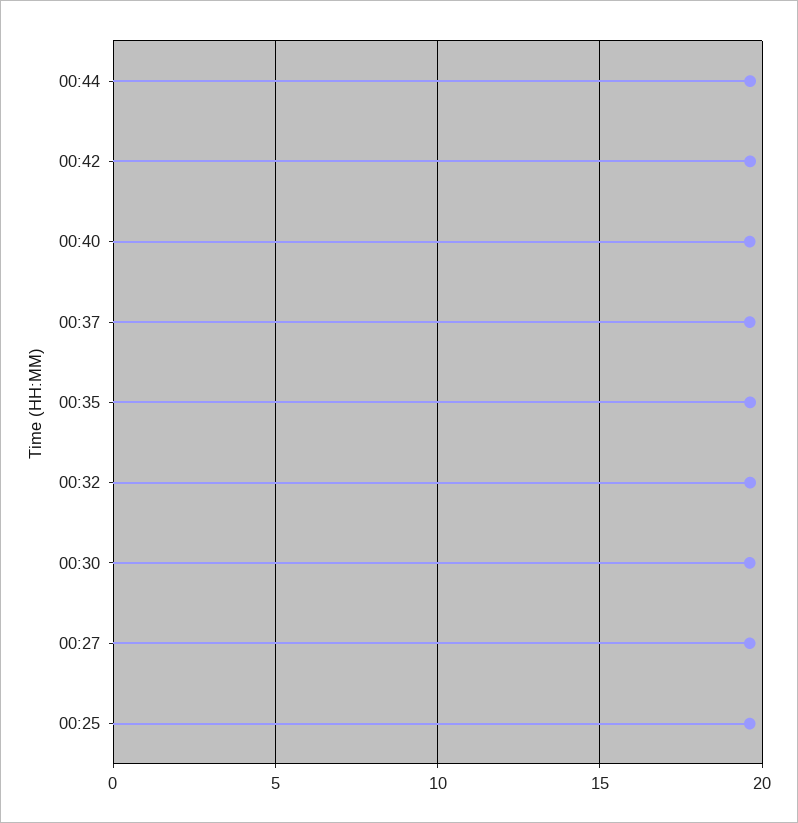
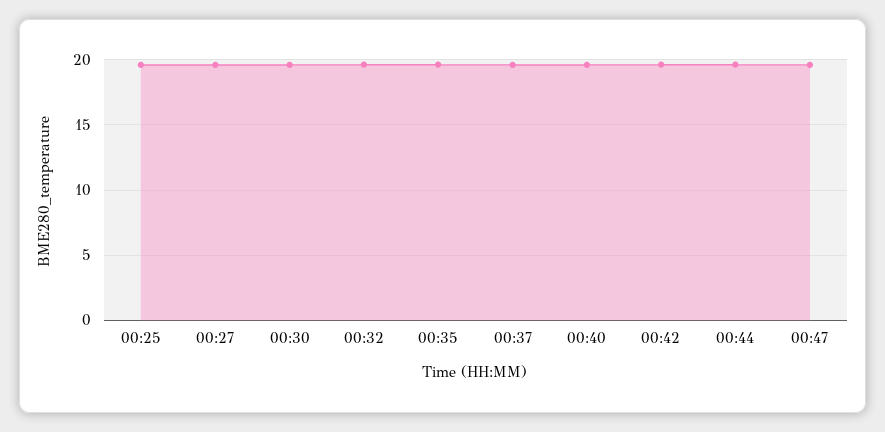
00:47: none -> 19.5

